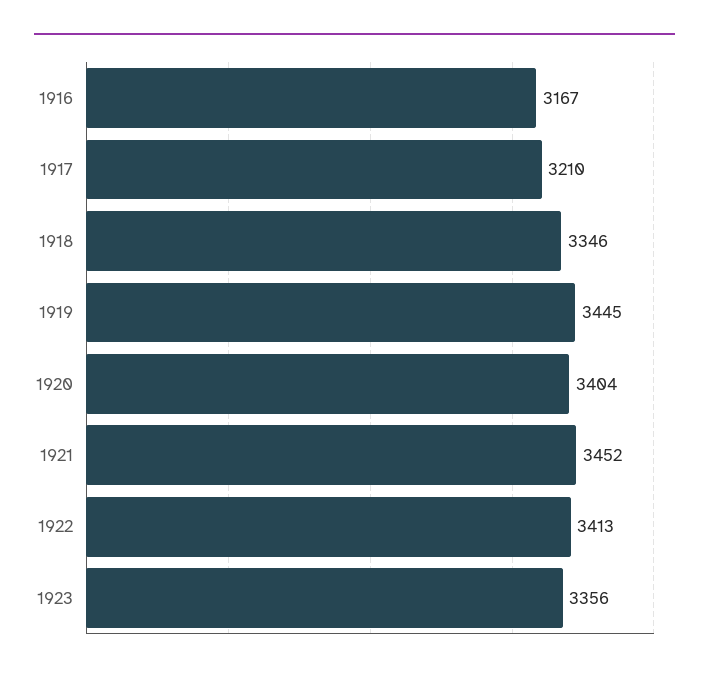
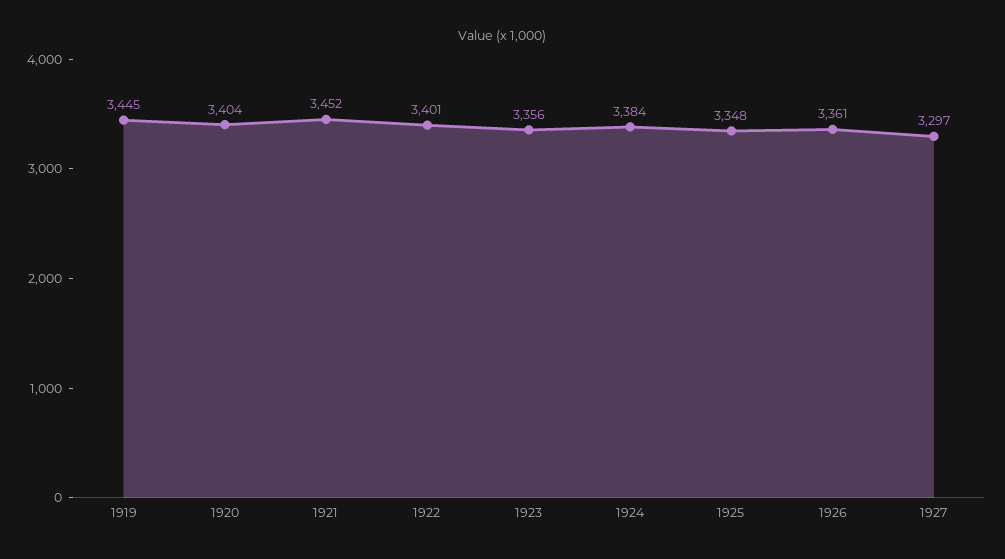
1916: 3167 -> none
1917: 3210 -> none
1918: 3346 -> none
1922: 3413 -> 3401
1924: none -> 3384
1925: none -> 3348
1926: none -> 3361
1927: none -> 3297

